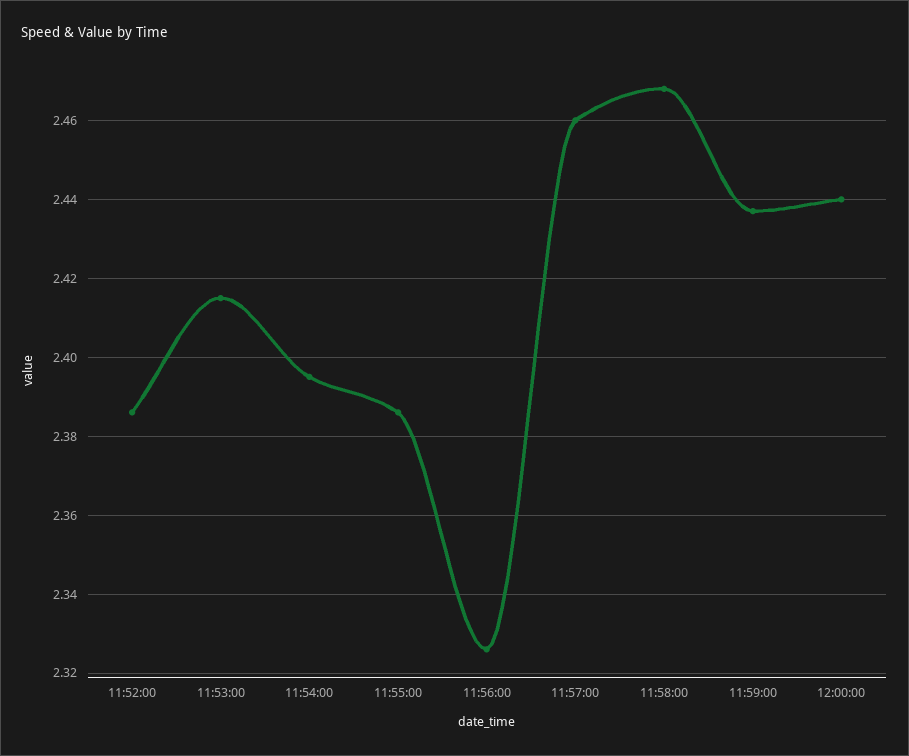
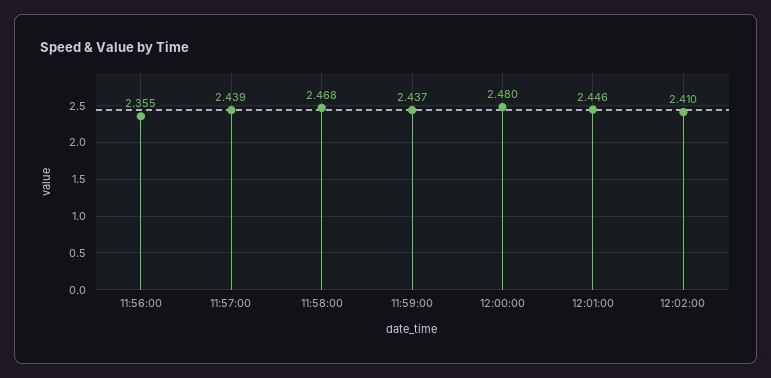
11:52:00: 2.385 -> none
11:53:00: 2.415 -> none
11:54:00: 2.395 -> none
11:55:00: 2.385 -> none
11:56:00: 2.325 -> 2.355
11:57:00: 2.46 -> 2.439
12:00:00: 2.44 -> 2.48
12:01:00: none -> 2.446
12:02:00: none -> 2.41

